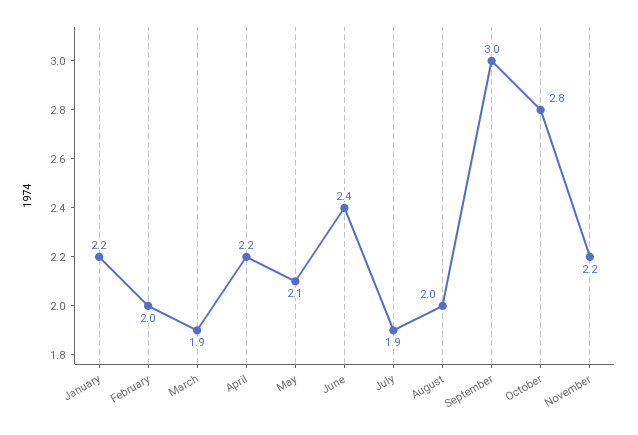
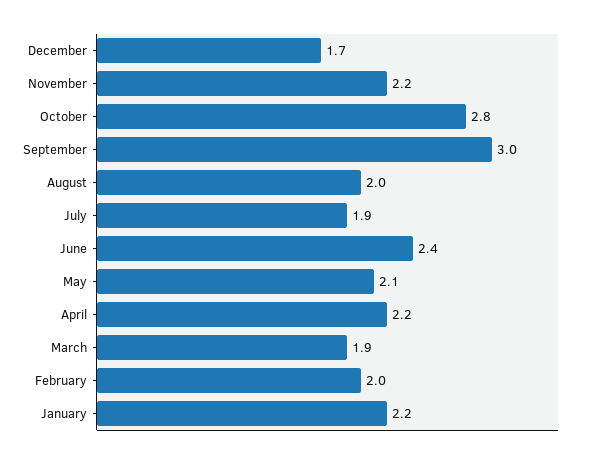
December: none -> 1.7

